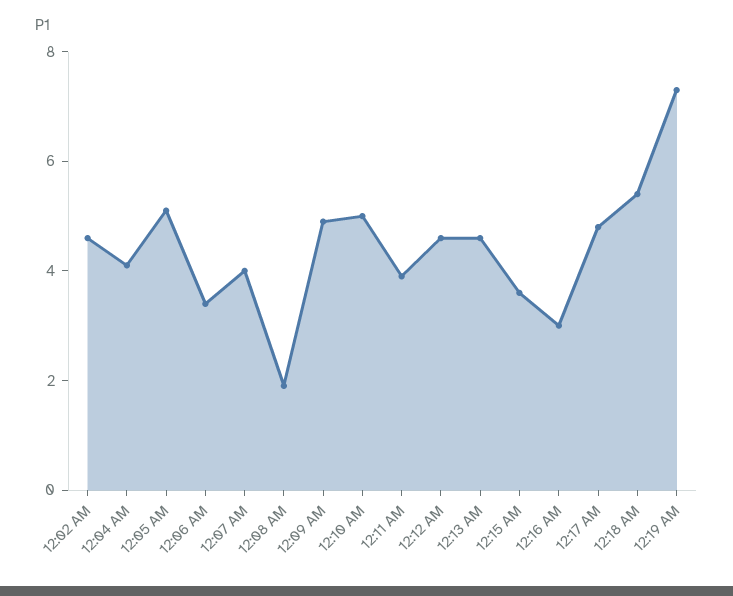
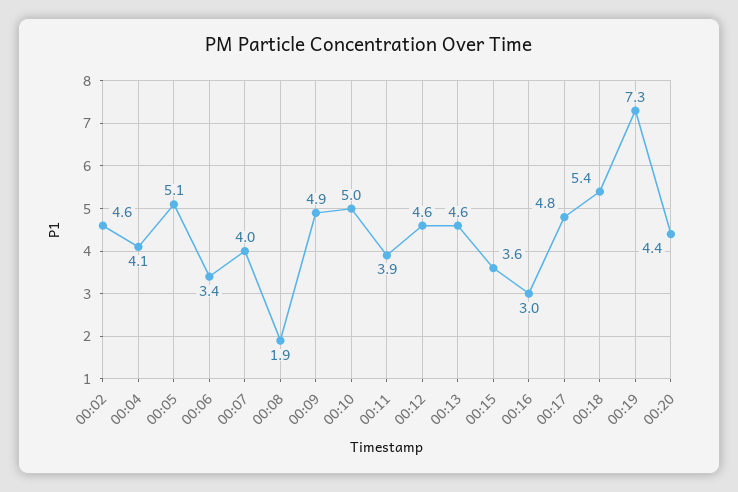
00:20: none -> 4.4

